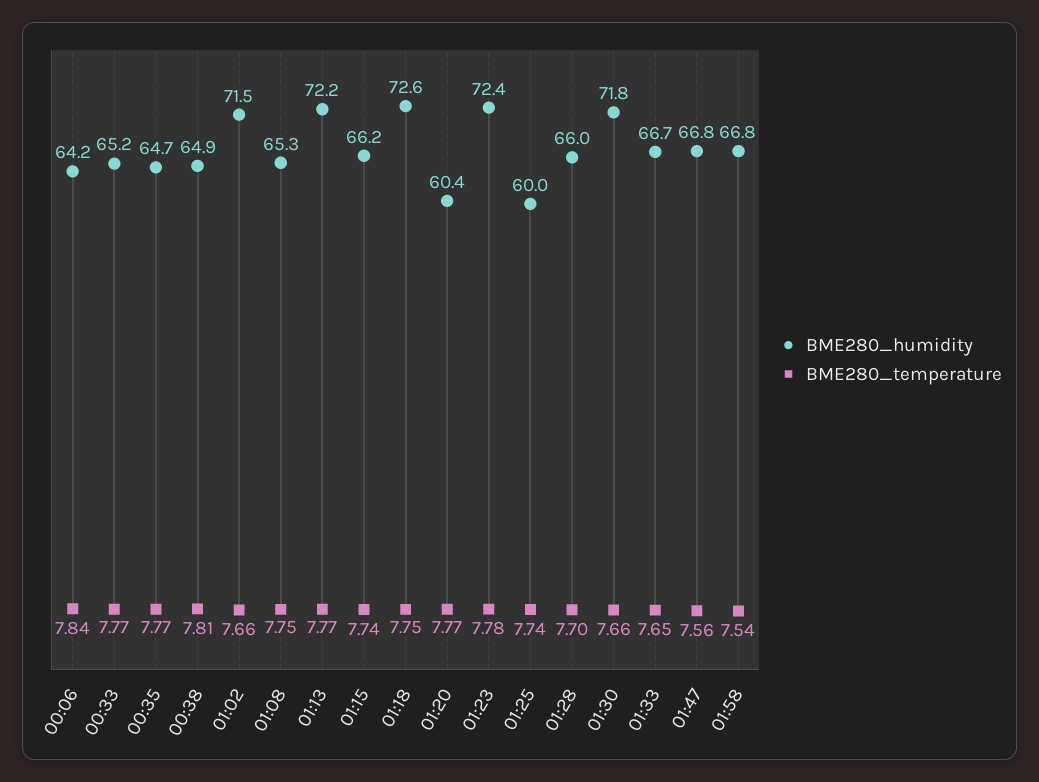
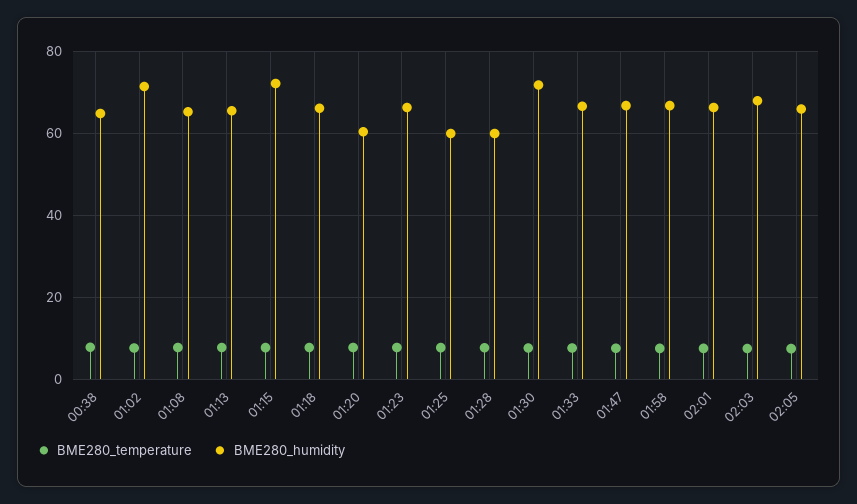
BME280_humidity, 00:06: 64.2 -> none
BME280_temperature, 00:06: 7.84 -> none
BME280_humidity, 00:33: 65.2 -> none
BME280_temperature, 00:33: 7.77 -> none
BME280_humidity, 00:35: 64.7 -> none
BME280_temperature, 00:35: 7.77 -> none
BME280_humidity, 01:13: 72.2 -> 66
BME280_humidity, 01:15: 66.2 -> 72
BME280_humidity, 01:18: 72.6 -> 66
BME280_humidity, 01:23: 72.4 -> 66
BME280_humidity, 01:28: 66 -> 60
BME280_temperature, 02:01: none -> 8
BME280_humidity, 02:01: none -> 66
BME280_temperature, 02:03: none -> 8
BME280_humidity, 02:03: none -> 68
BME280_temperature, 02:05: none -> 8
BME280_humidity, 02:05: none -> 66

